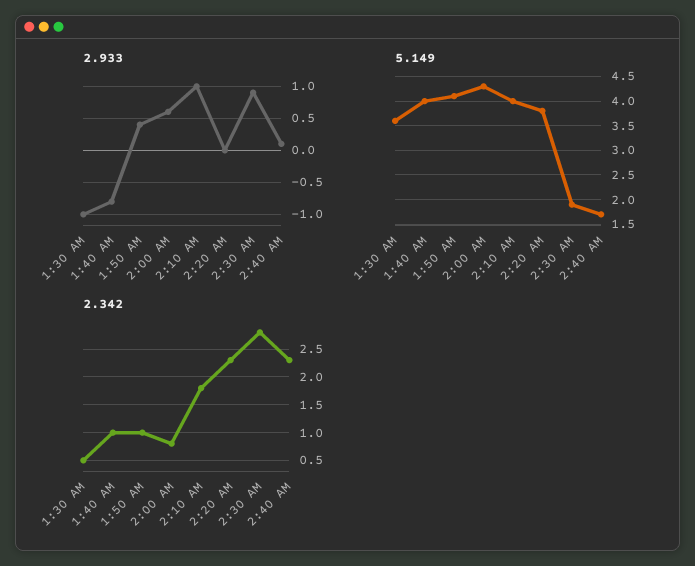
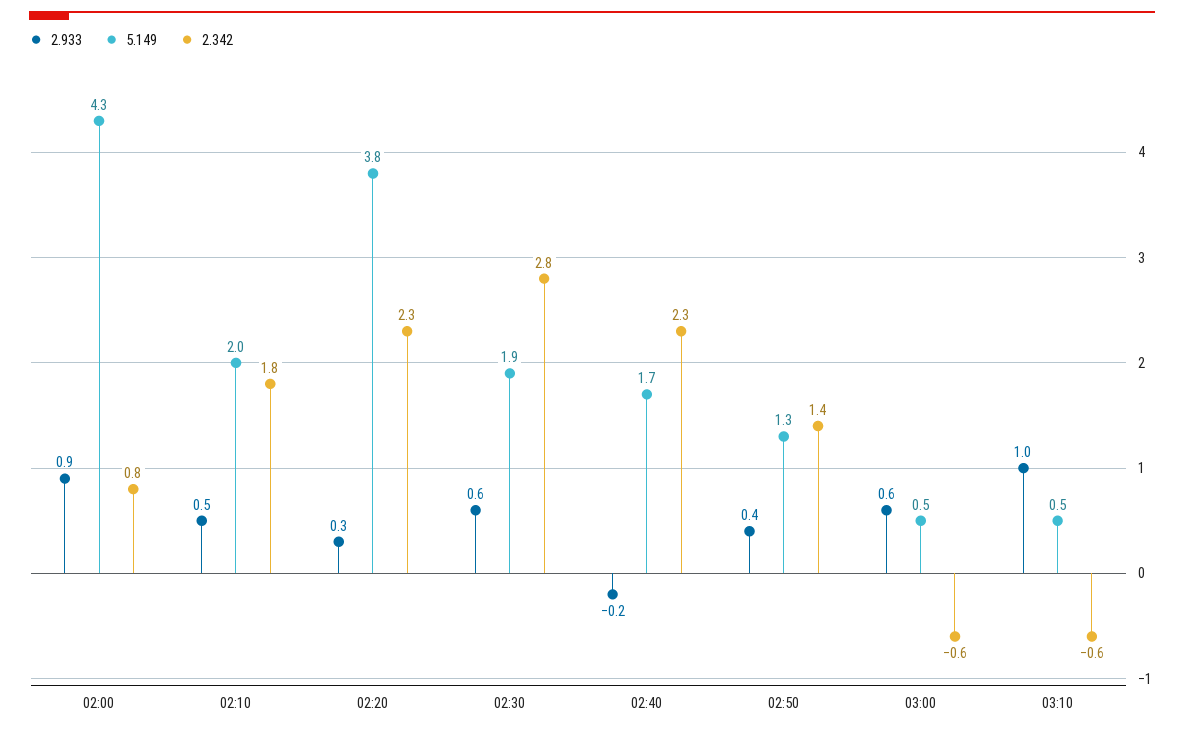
2.933, 1:30 AM: -1 -> none
2.933, 1:40 AM: -0.8 -> none
2.933, 1:50 AM: 0.4 -> none
2.933, 2:00 AM: 0.6 -> 0.9
2.933, 2:10 AM: 1 -> 0.5
2.933, 2:20 AM: 0 -> 0.3
2.933, 2:30 AM: 0.9 -> 0.6
2.933, 2:40 AM: 0.1 -> -0.2
5.149, 1:30 AM: 3.5 -> none
5.149, 1:40 AM: 4 -> none
5.149, 1:50 AM: 4 -> none
5.149, 2:10 AM: 4 -> 2
2.342, 1:30 AM: 0.5 -> none
2.342, 1:40 AM: 1 -> none
2.342, 1:50 AM: 1 -> none
2.933, 02:50: none -> 0.4
5.149, 02:50: none -> 1.3
2.342, 02:50: none -> 1.4
2.933, 03:00: none -> 0.6
5.149, 03:00: none -> 0.5
2.342, 03:00: none -> -0.6
2.933, 03:10: none -> 1
5.149, 03:10: none -> 0.5
2.342, 03:10: none -> -0.6

